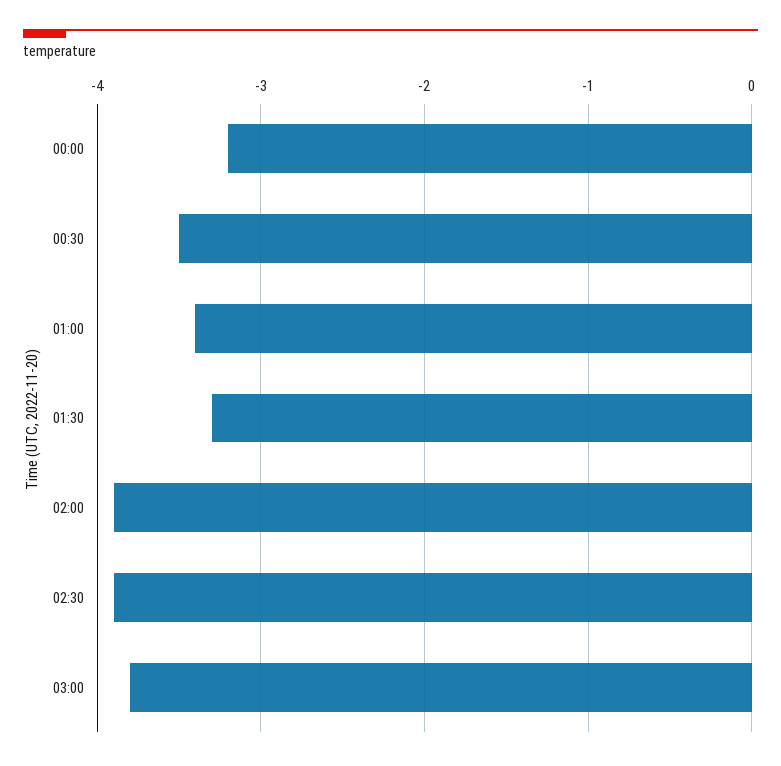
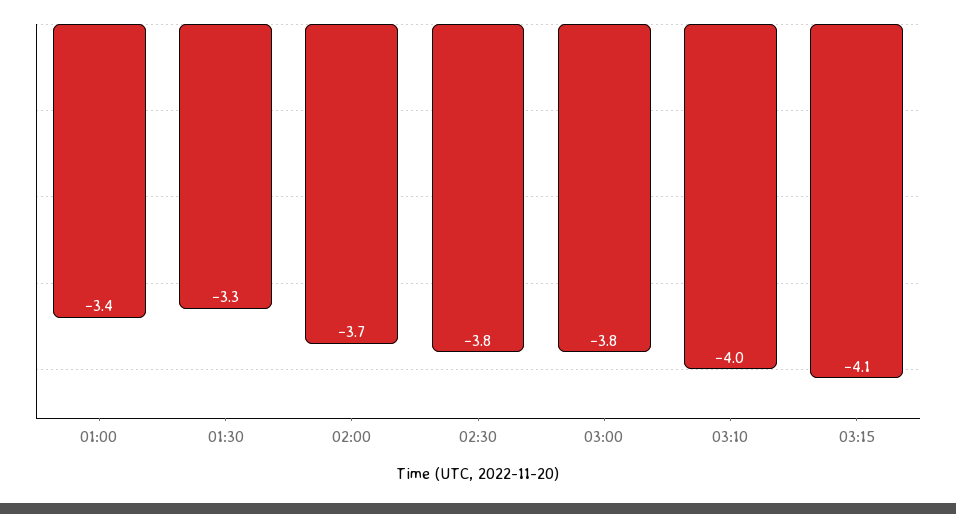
00:00: -3.2 -> none
00:30: -3.5 -> none
02:00: -3.9 -> -3.7
02:30: -3.9 -> -3.8
03:10: none -> -4
03:15: none -> -4.1

